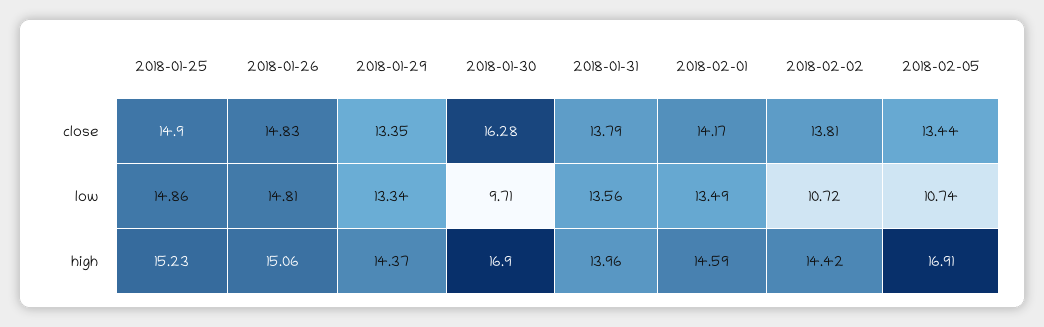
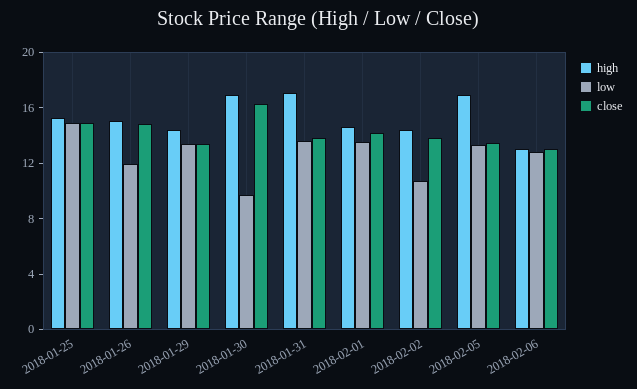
low, 2018-01-26: 14.81 -> 12
low, 2018-02-05: 10.74 -> 13
high, 2018-01-31: 13.96 -> 17
high, 2018-02-06: none -> 13
low, 2018-02-06: none -> 13
close, 2018-02-06: none -> 13

